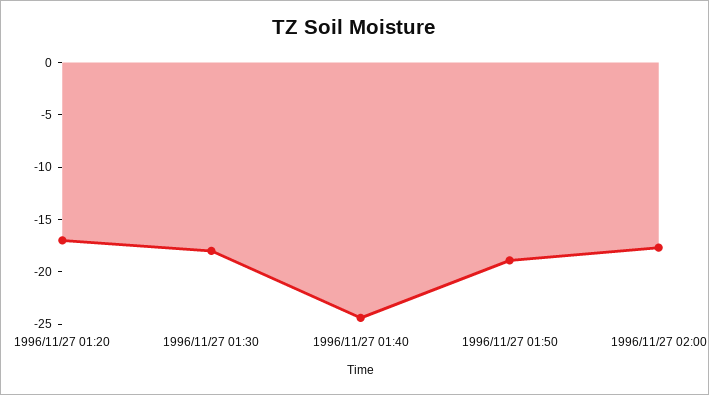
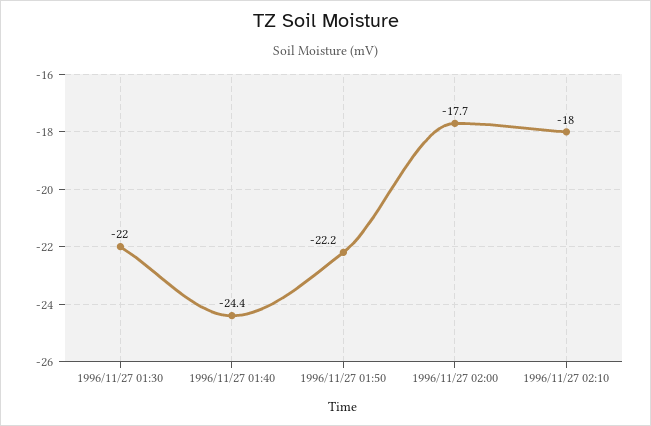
1996/11/27 01:20: -17 -> none
1996/11/27 01:30: -18 -> -22
1996/11/27 01:50: -19 -> -22.2
1996/11/27 02:10: none -> -18

